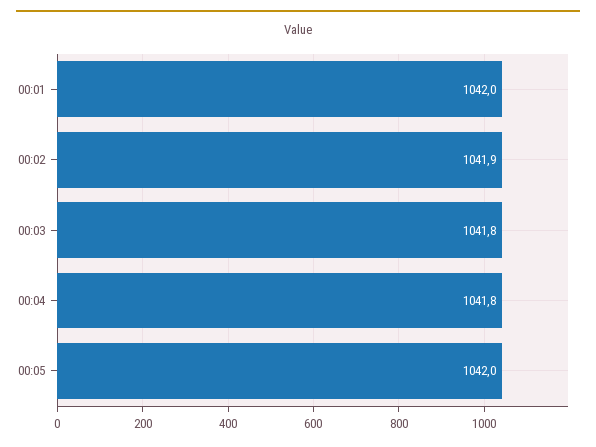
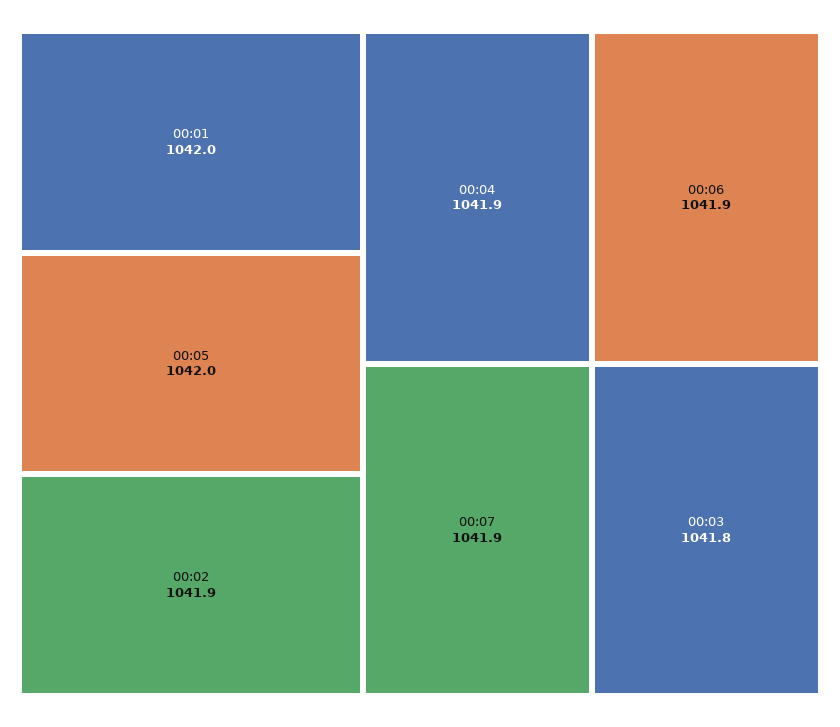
00:04: 1041.8 -> 1041.9
00:06: none -> 1041.9
00:07: none -> 1041.9

